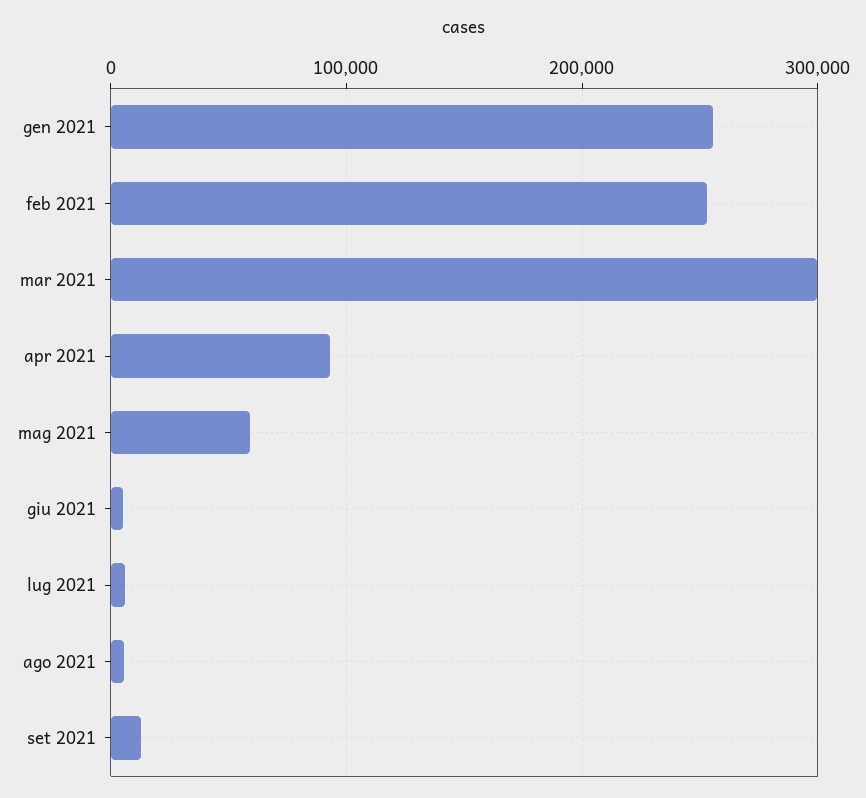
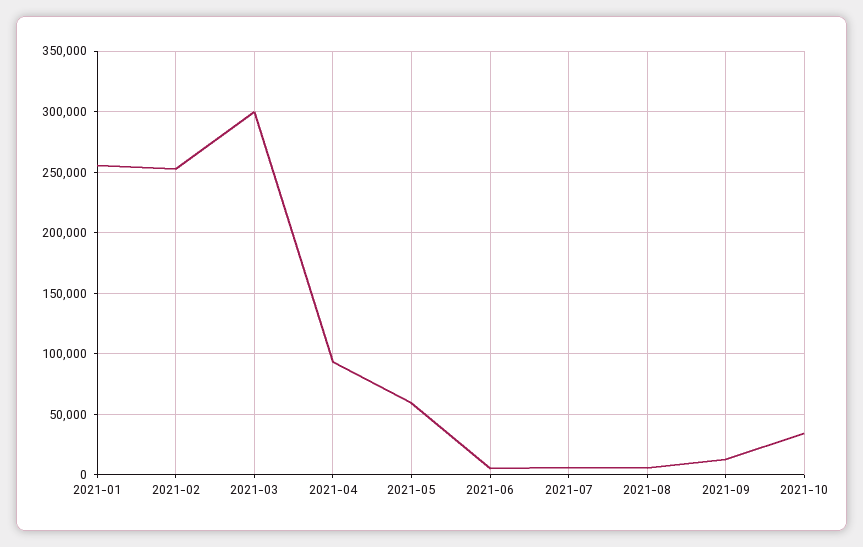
2021-10: none -> 35000

